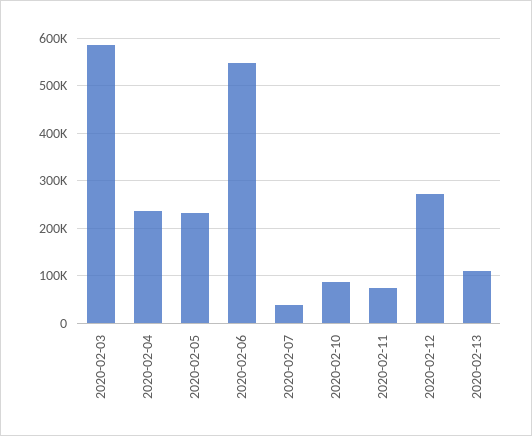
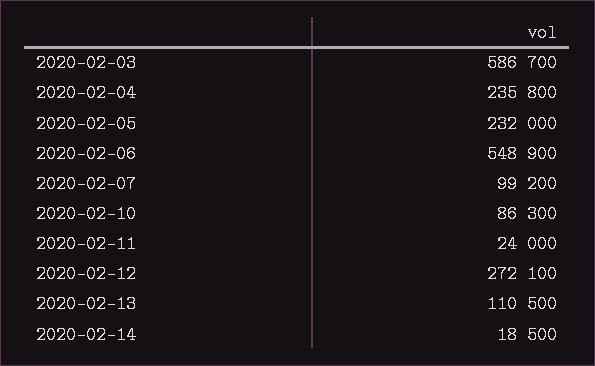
2020-02-07: 40000 -> 99200
2020-02-11: 80000 -> 24000
2020-02-14: none -> 18500

